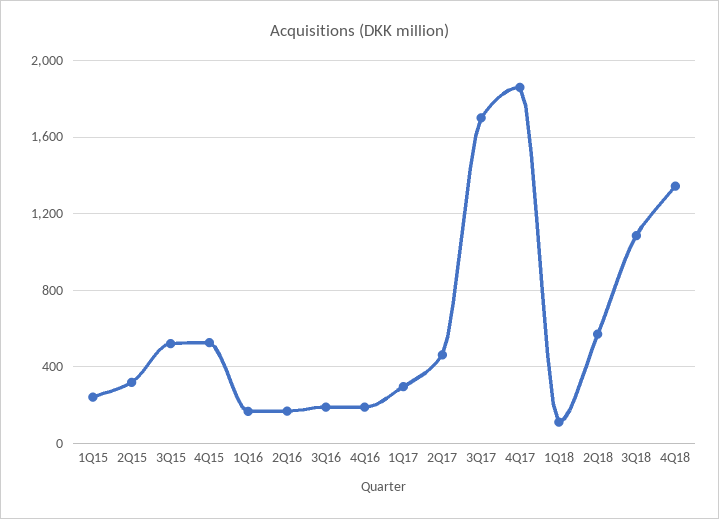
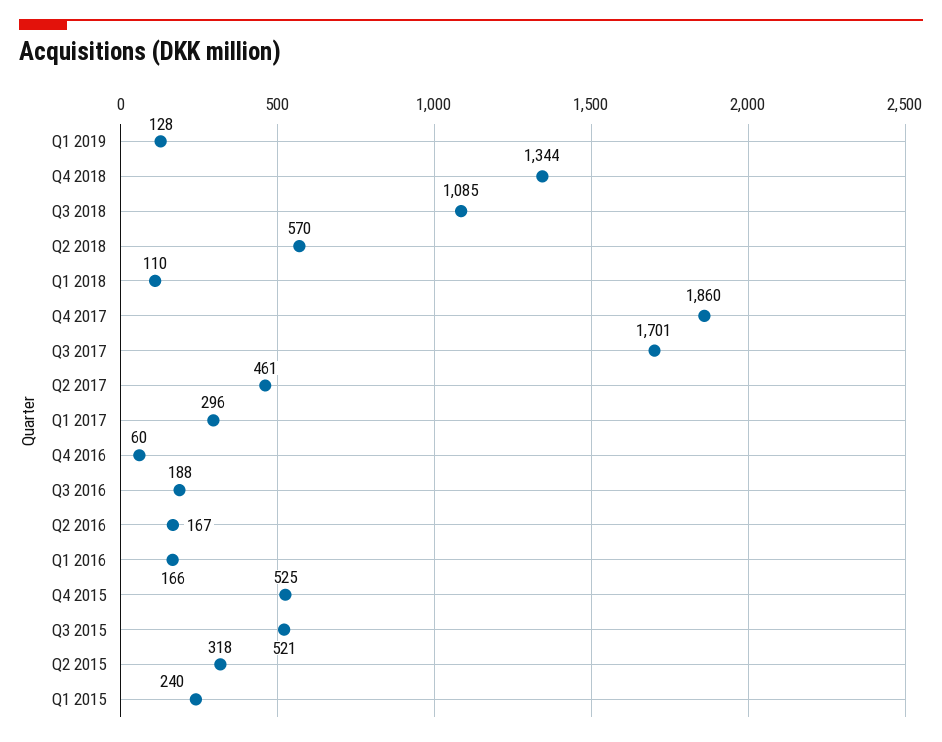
4Q16: 200 -> 60
Q1 2019: none -> 128

